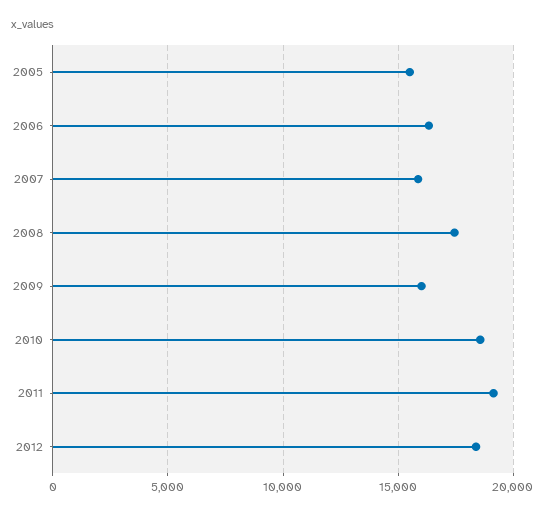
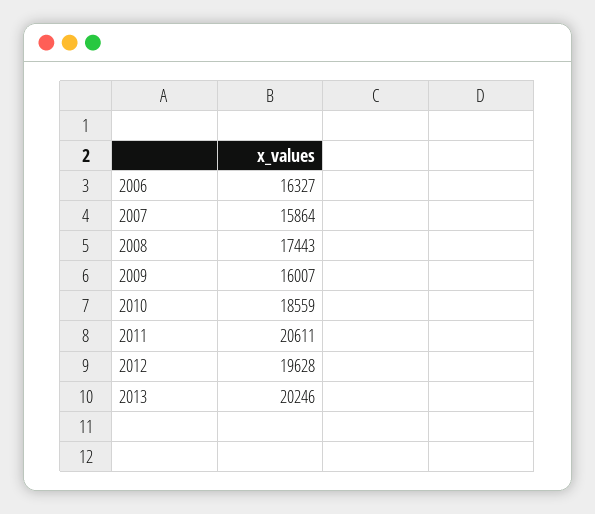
2005: 15500 -> none
2011: 19000 -> 20611
2012: 18500 -> 19628
2013: none -> 20246

